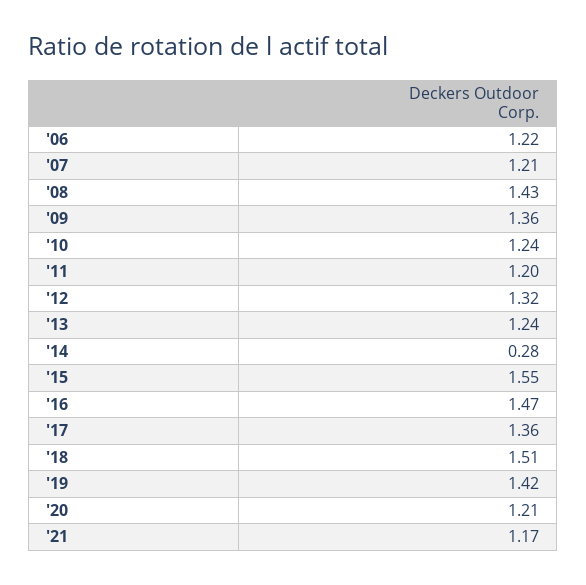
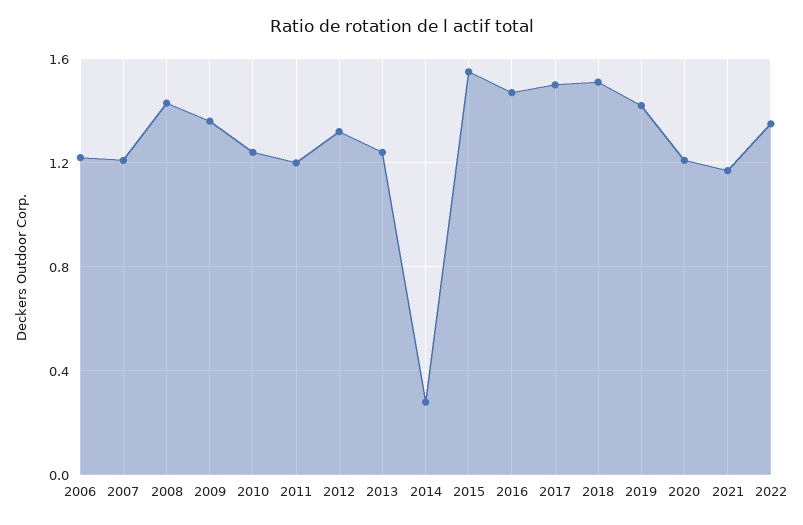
'17: 1.36 -> 1.5
2022: none -> 1.35

